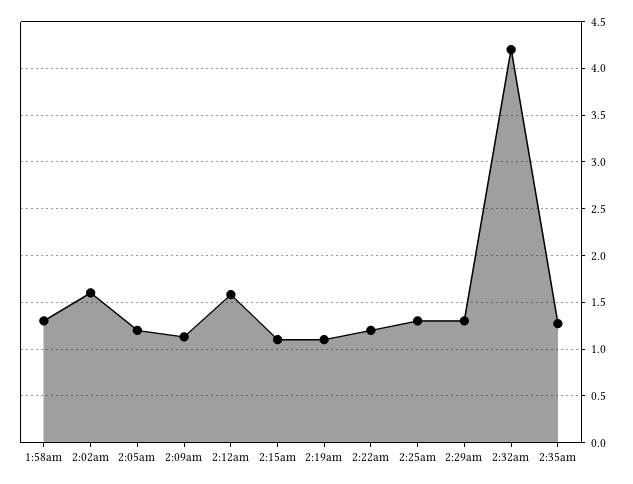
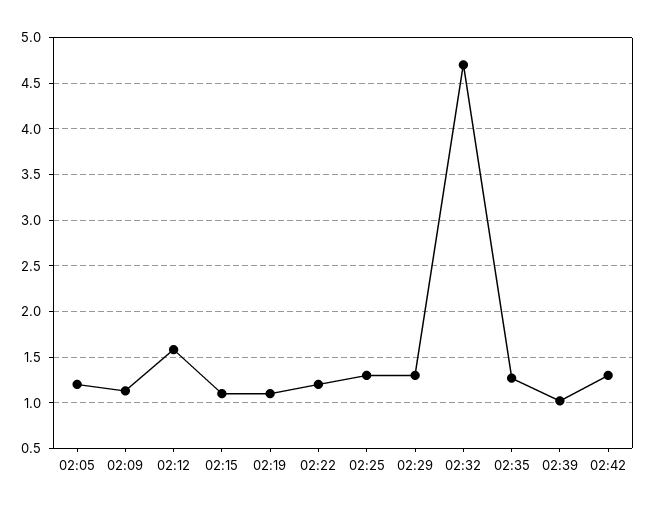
1:58am: 1.3 -> none
2:02am: 1.6 -> none
2:32am: 4.2 -> 4.7
02:39: none -> 1
02:42: none -> 1.3

